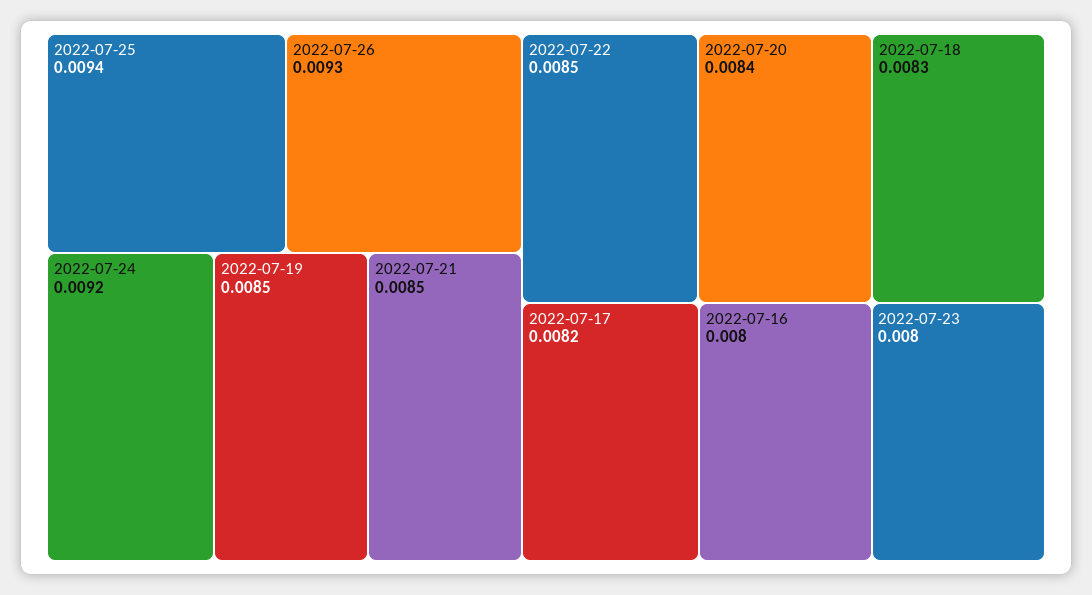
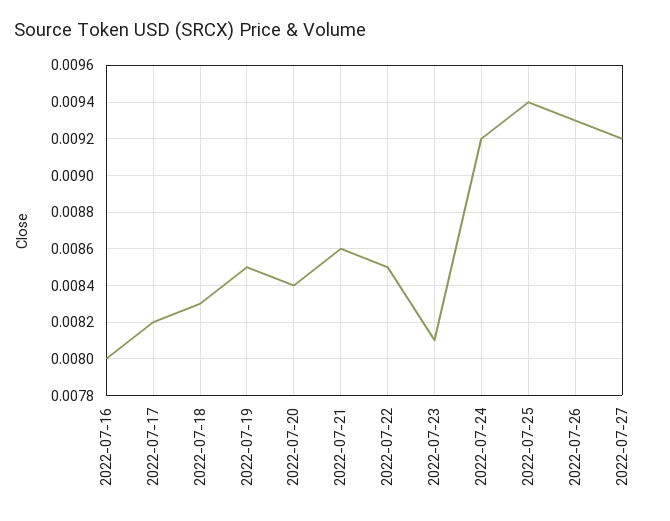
2022-07-21: 0.0085 -> 0.0086
2022-07-23: 0.008 -> 0.0081
2022-07-27: none -> 0.0092

